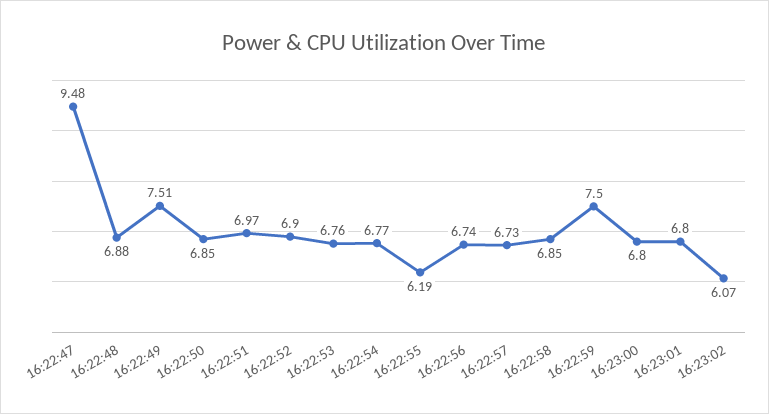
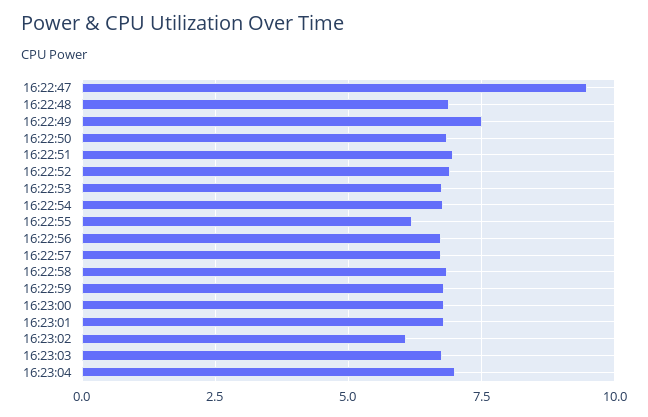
16:22:59: 7.5 -> 6.75
16:23:03: none -> 6.75
16:23:04: none -> 7

